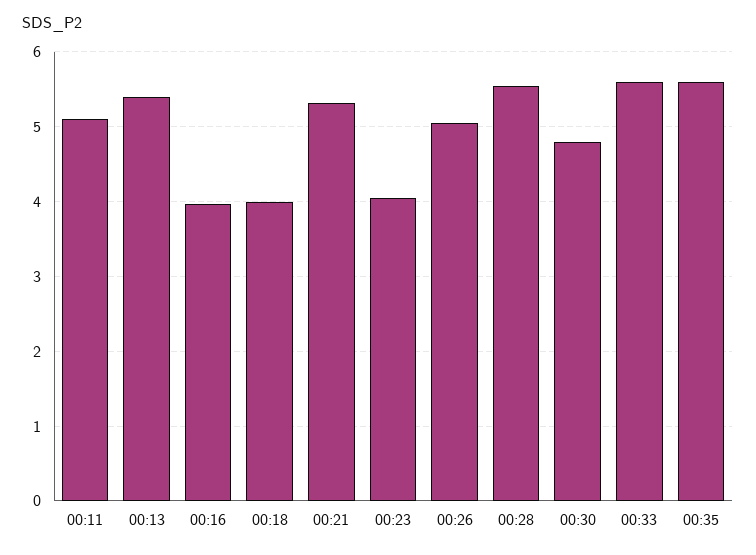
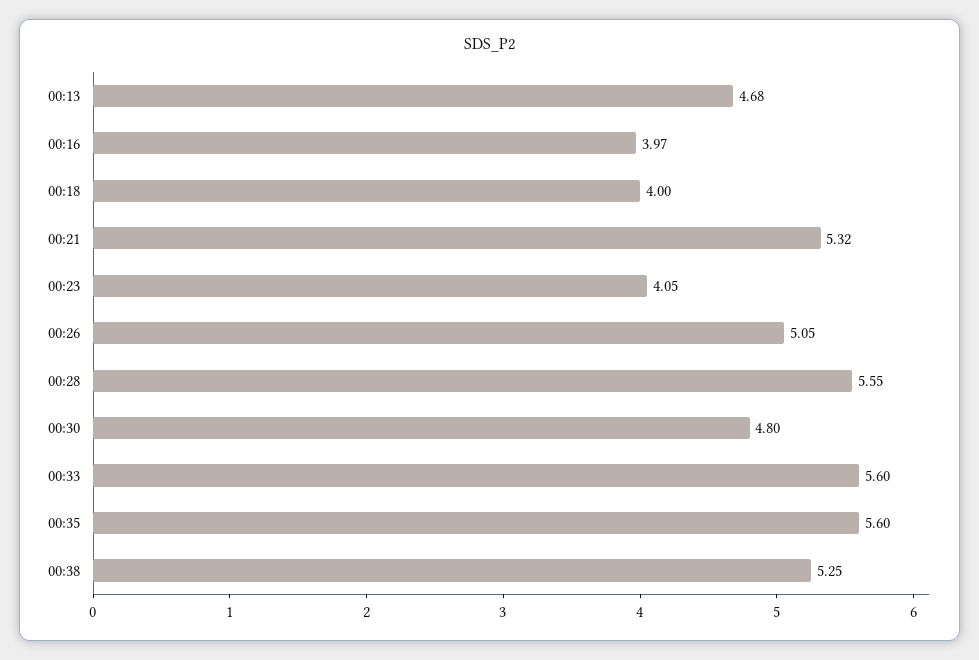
00:11: 5.1 -> none
00:13: 5.4 -> 4.68
00:38: none -> 5.25

